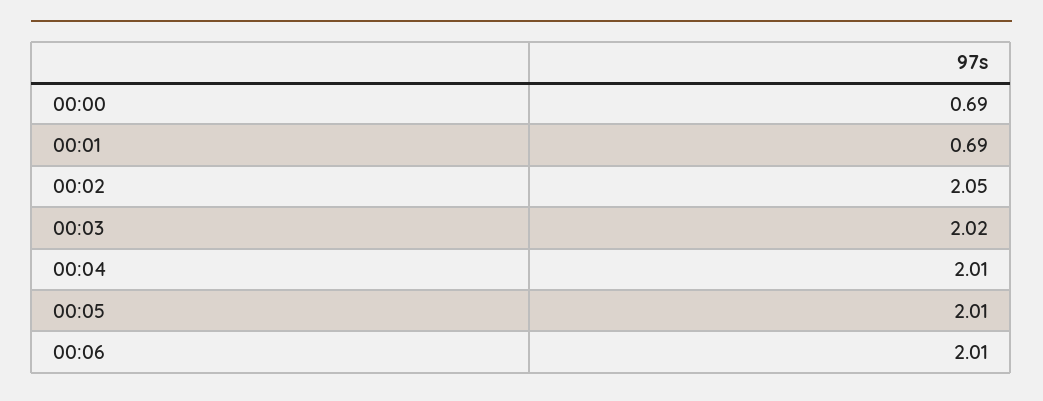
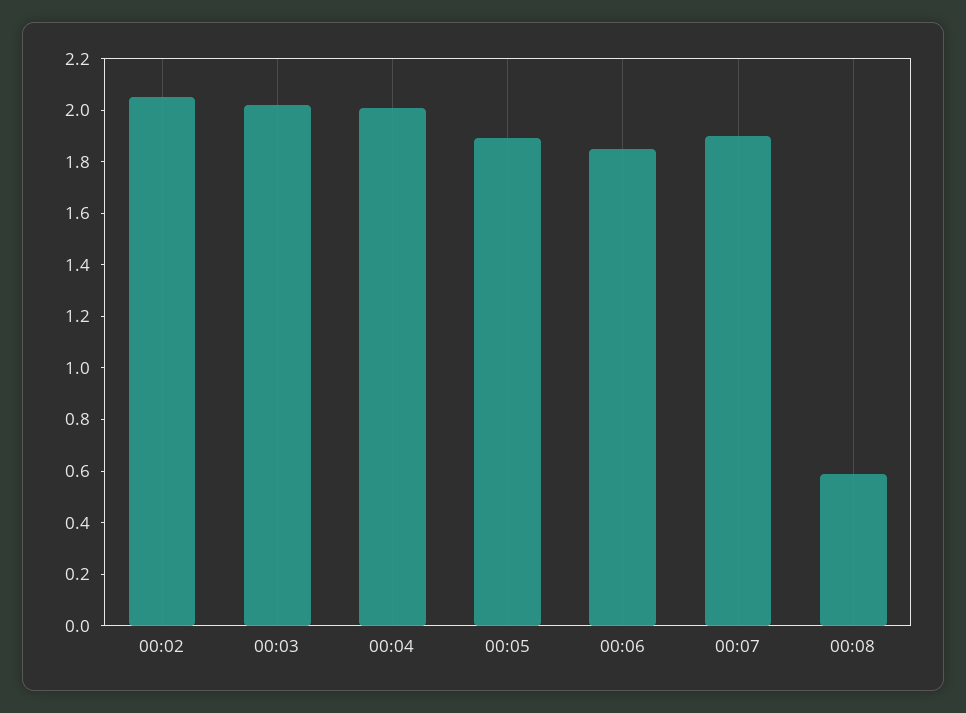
00:00: 0.69 -> none
00:01: 0.69 -> none
00:05: 2.01 -> 1.9
00:06: 2.01 -> 1.85
00:07: none -> 1.9
00:08: none -> 0.6

